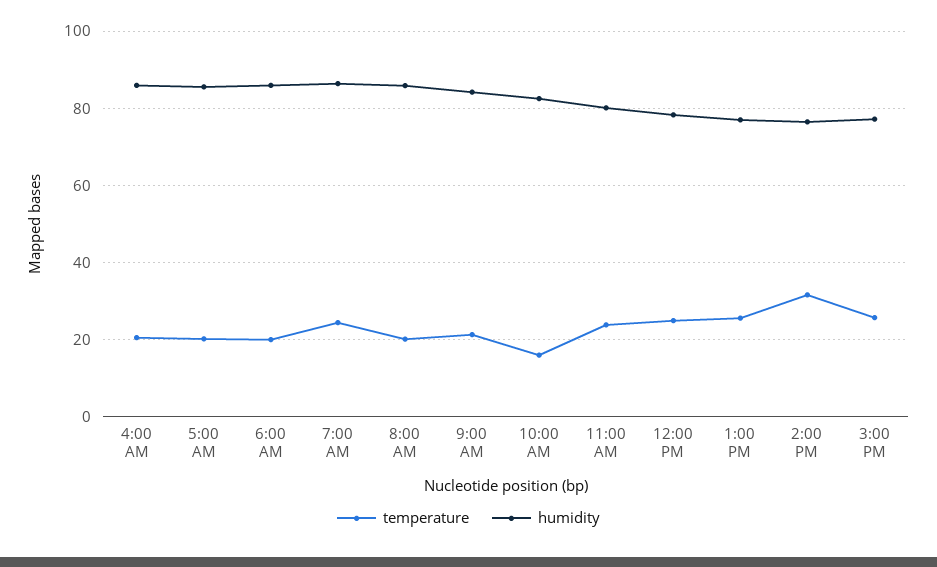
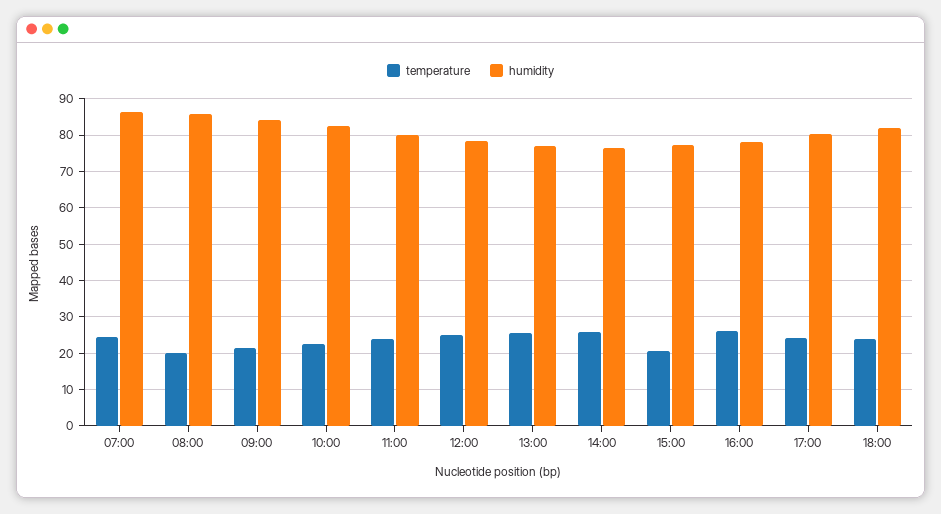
temperature, 4:00 AM: 20 -> none
humidity, 4:00 AM: 86 -> none
temperature, 5:00 AM: 20 -> none
humidity, 5:00 AM: 86 -> none
temperature, 6:00 AM: 20 -> none
humidity, 6:00 AM: 86 -> none
temperature, 10:00 AM: 16 -> 22
temperature, 2:00 PM: 32 -> 26
temperature, 3:00 PM: 26 -> 20
temperature, 16:00: none -> 26
humidity, 16:00: none -> 78
temperature, 17:00: none -> 24
humidity, 17:00: none -> 80
temperature, 18:00: none -> 24
humidity, 18:00: none -> 82

